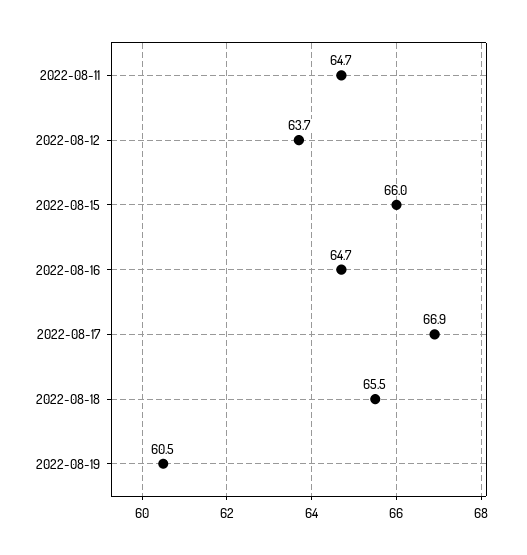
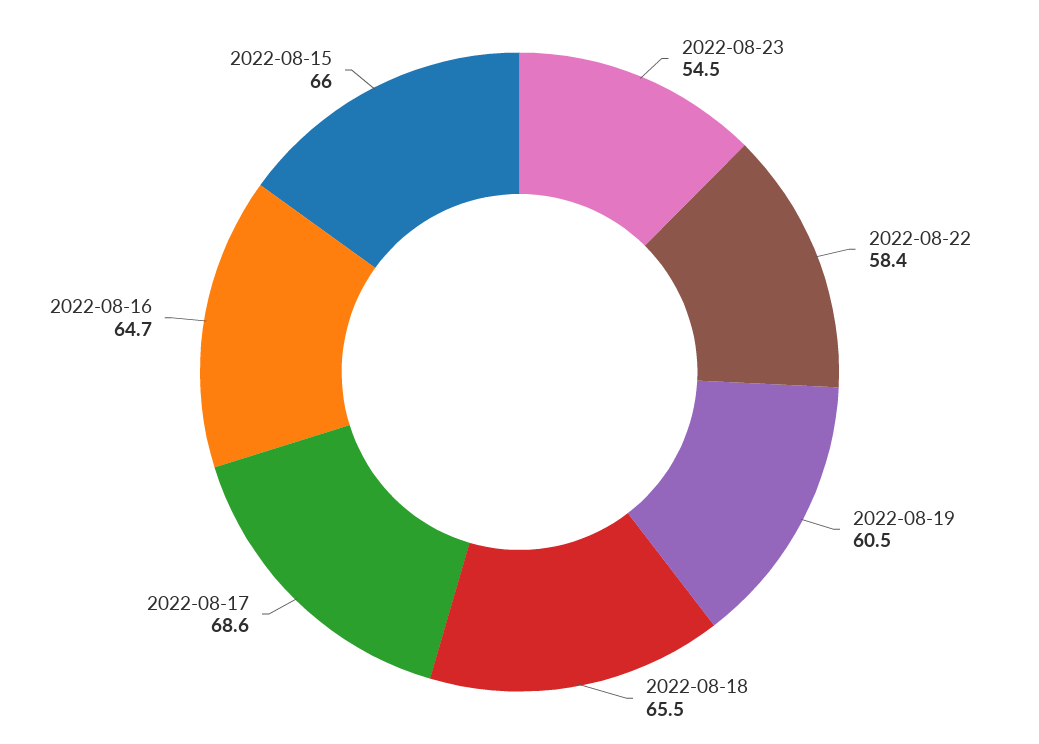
2022-08-11: 64.7 -> none
2022-08-12: 63.7 -> none
2022-08-17: 66.9 -> 68.6
2022-08-23: none -> 54.5
2022-08-22: none -> 58.4

